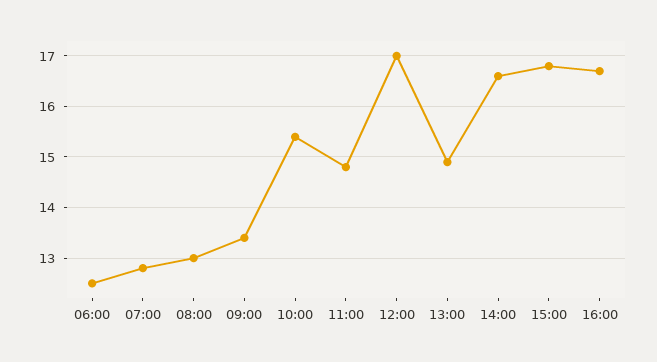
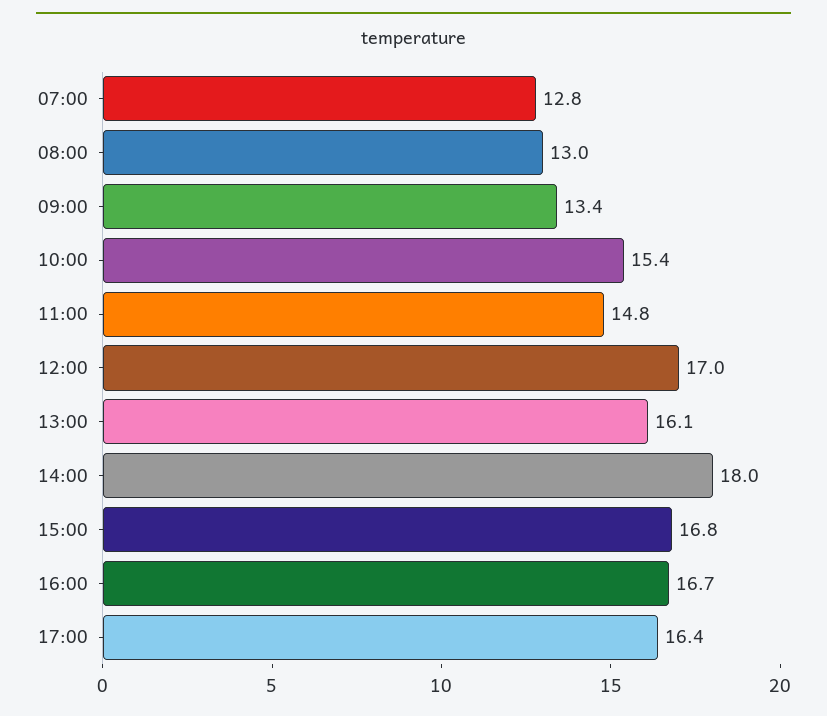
06:00: 12.5 -> none
13:00: 15 -> 16.1
14:00: 16.5 -> 18
17:00: none -> 16.4

